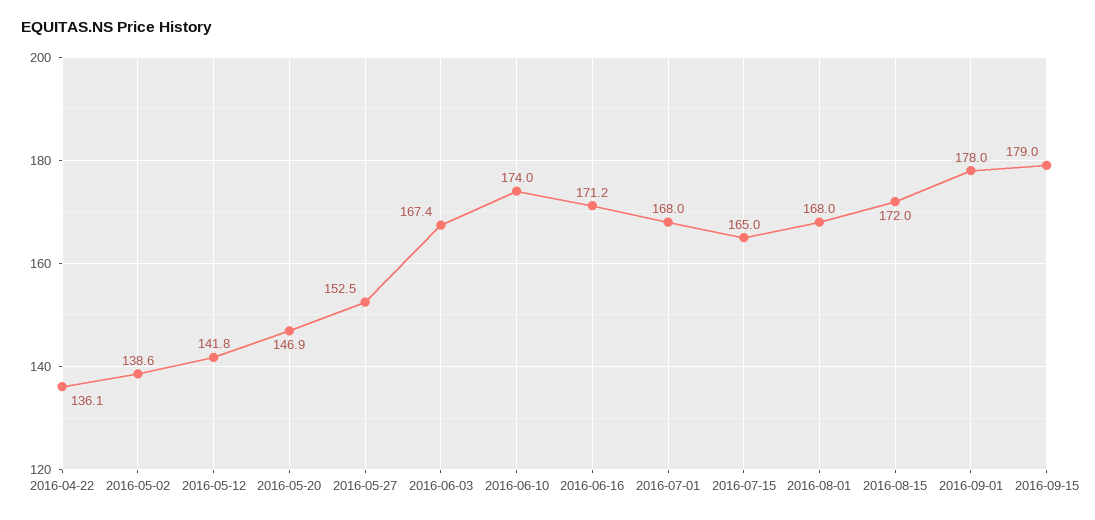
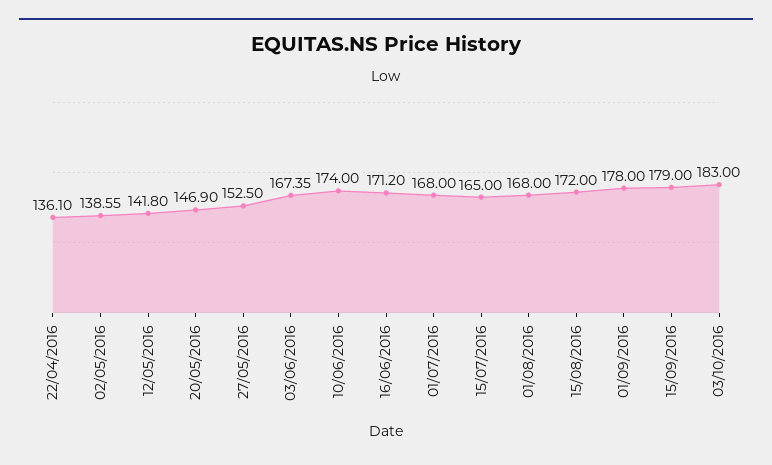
03/10/2016: none -> 183

